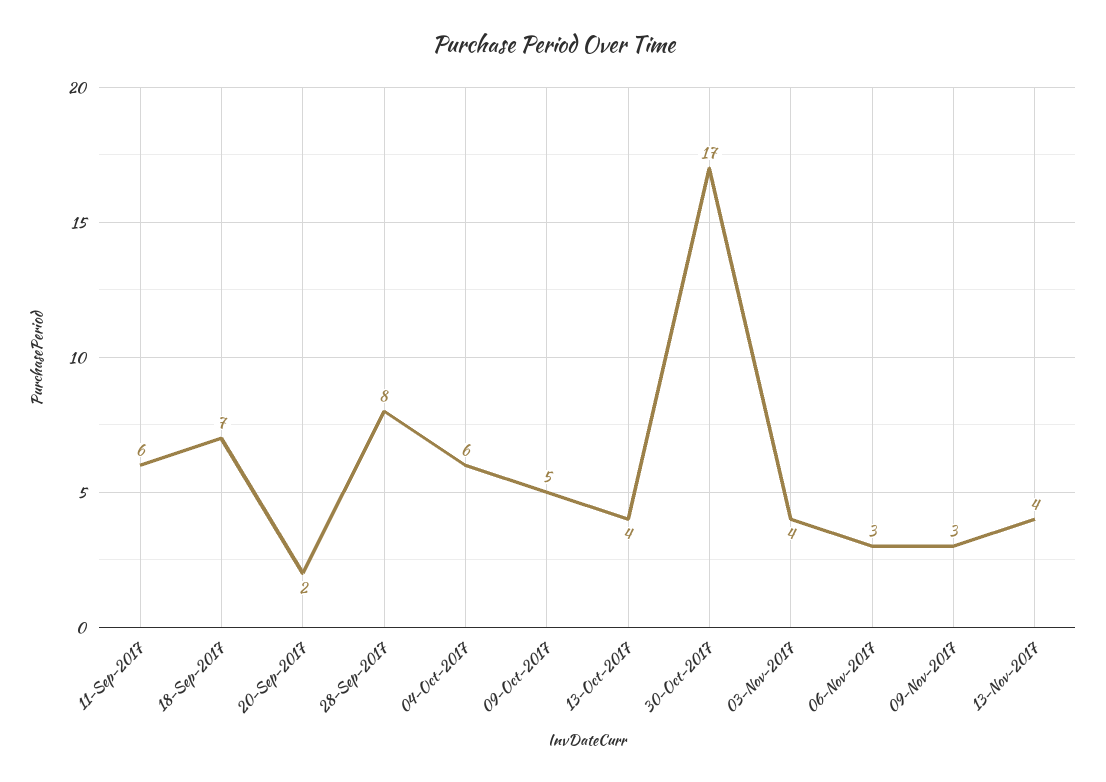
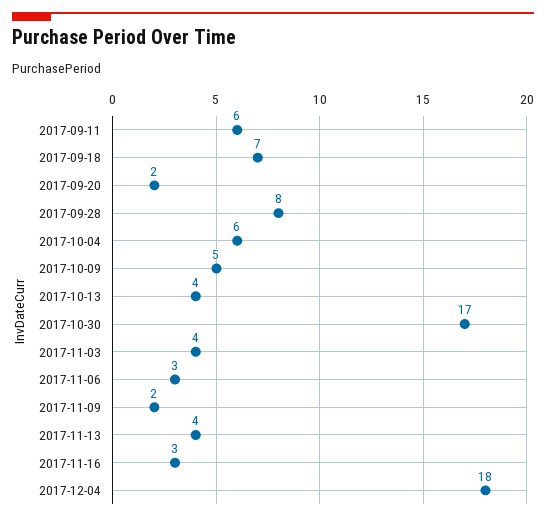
09-Nov-2017: 3 -> 2
2017-11-16: none -> 3
2017-12-04: none -> 18

